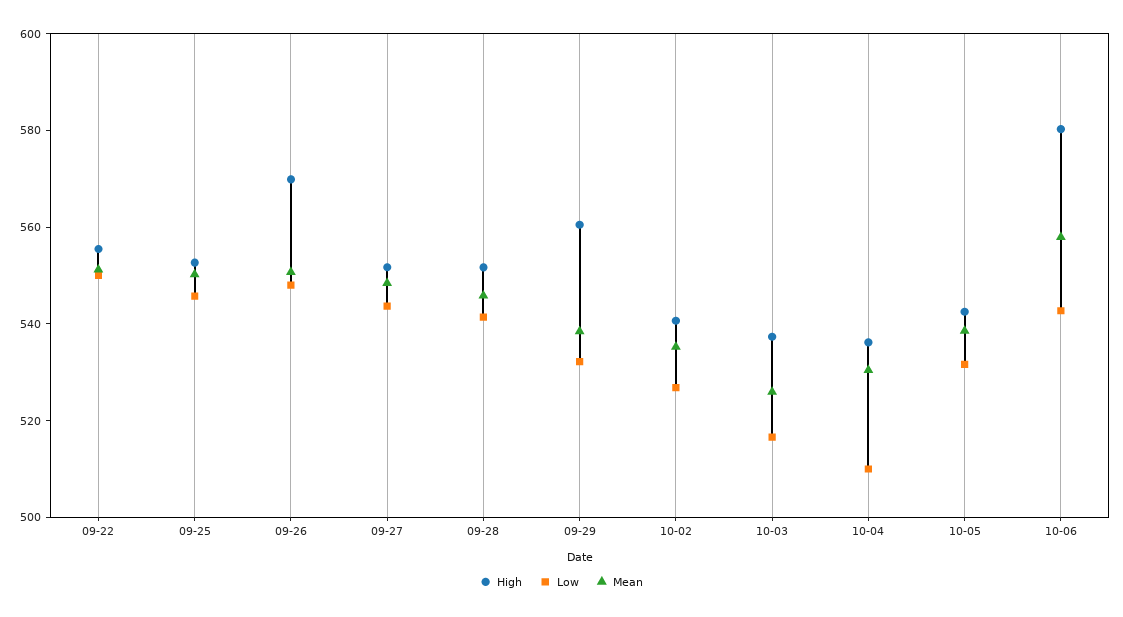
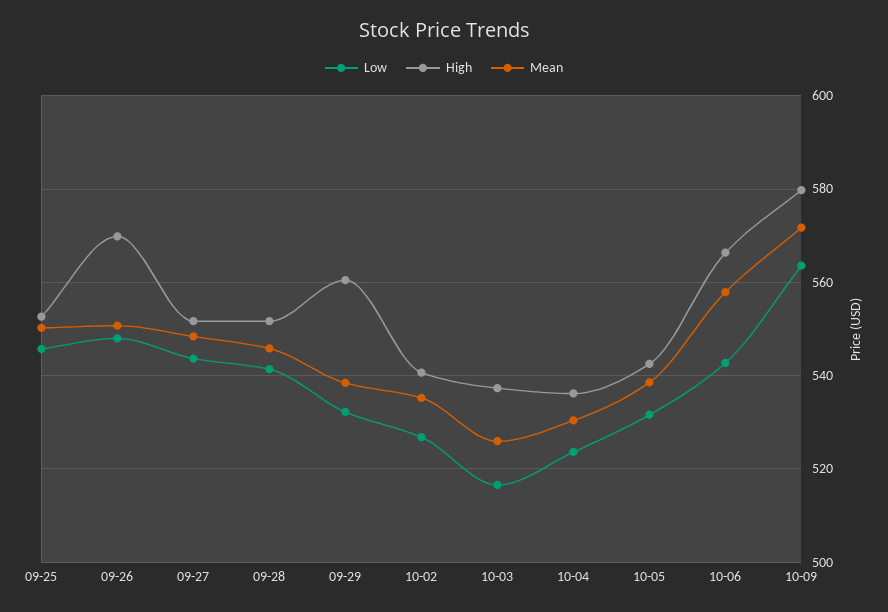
High, 09-22: 555 -> none
Low, 09-22: 550 -> none
Mean, 09-22: 550 -> none
Low, 10-04: 510 -> 524
High, 10-06: 580 -> 566
Low, 10-09: none -> 564
High, 10-09: none -> 580
Mean, 10-09: none -> 572

